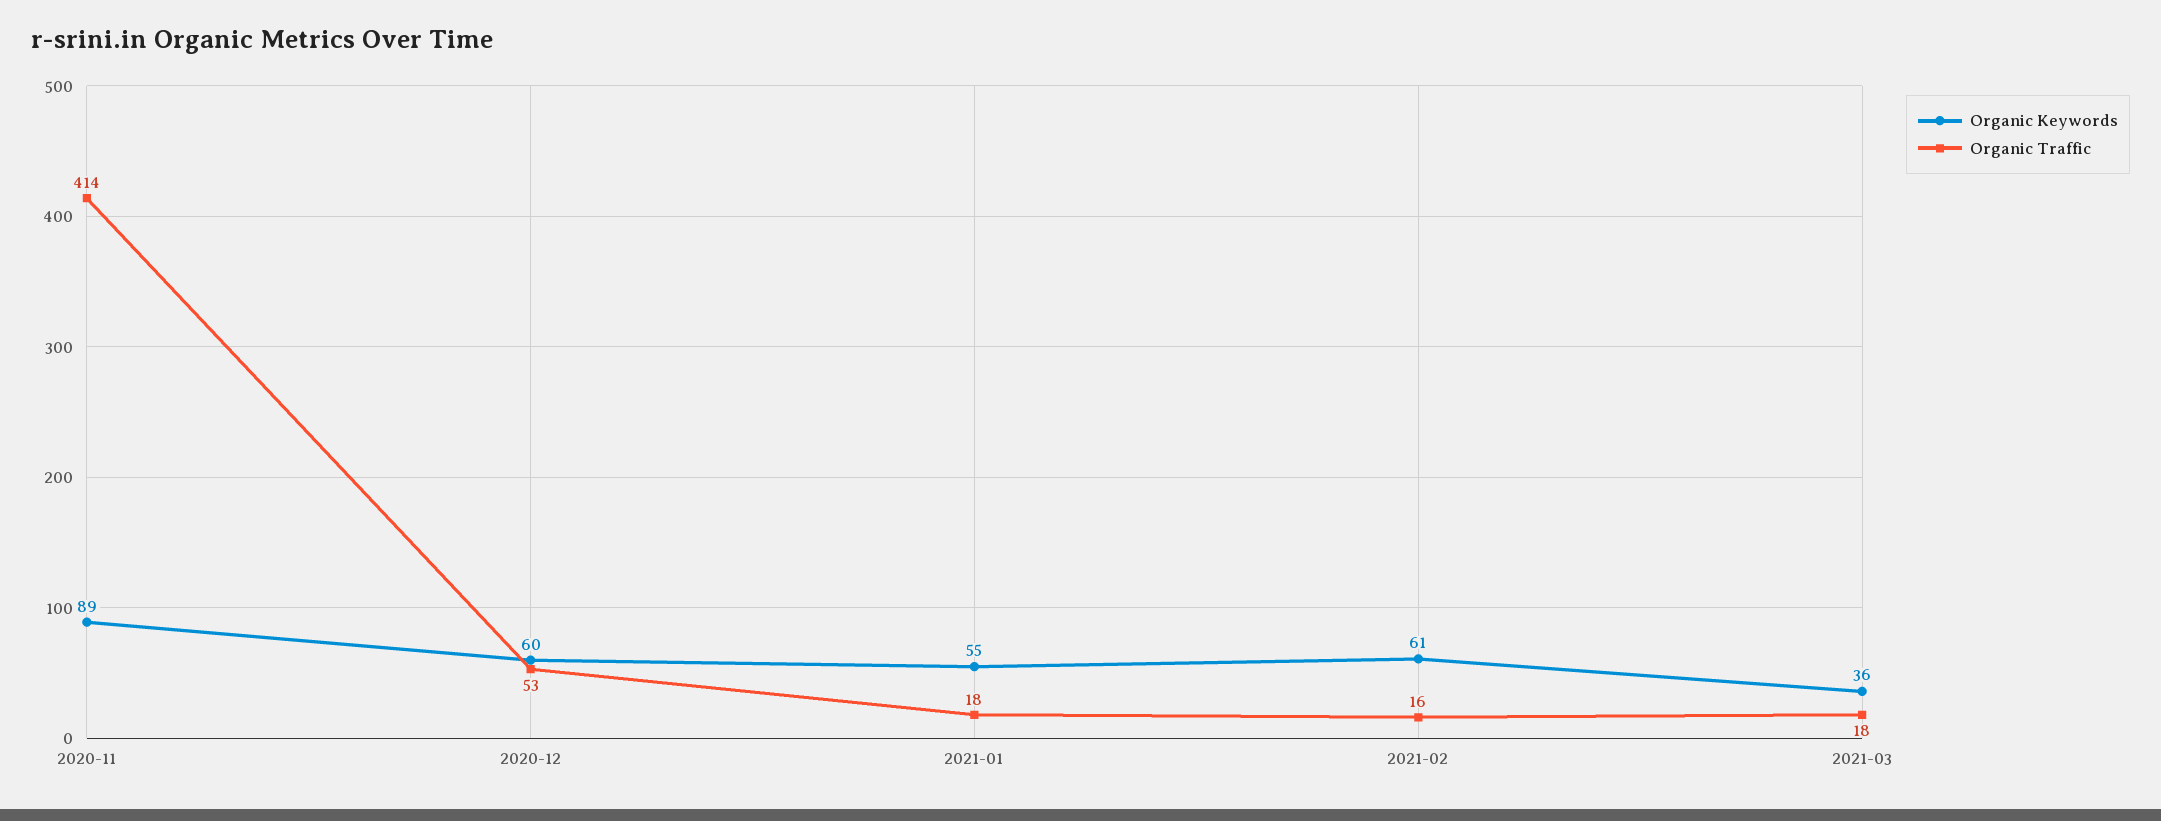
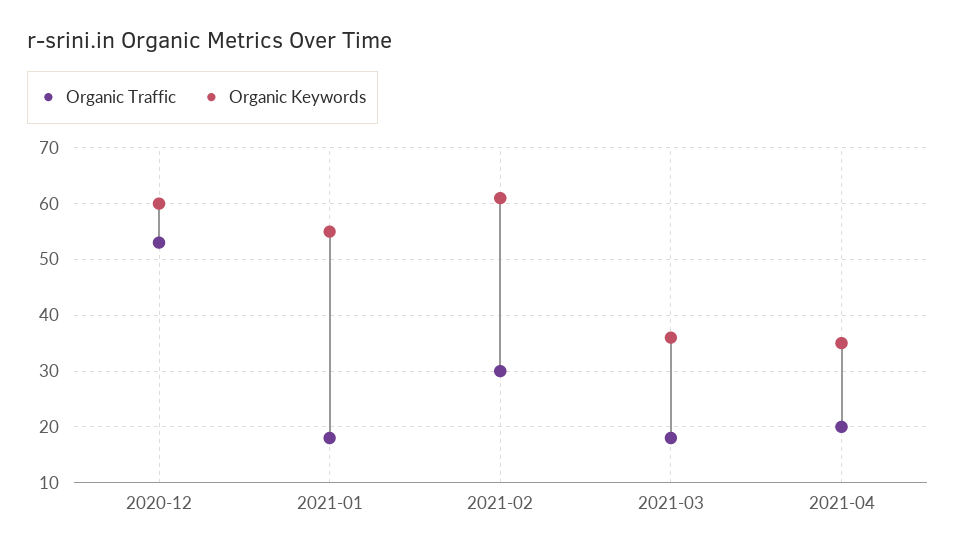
Organic Keywords, 2020-11: 89 -> none
Organic Traffic, 2020-11: 414 -> none
Organic Traffic, 2021-02: 16 -> 30
Organic Traffic, 2021-04: none -> 20
Organic Keywords, 2021-04: none -> 35

